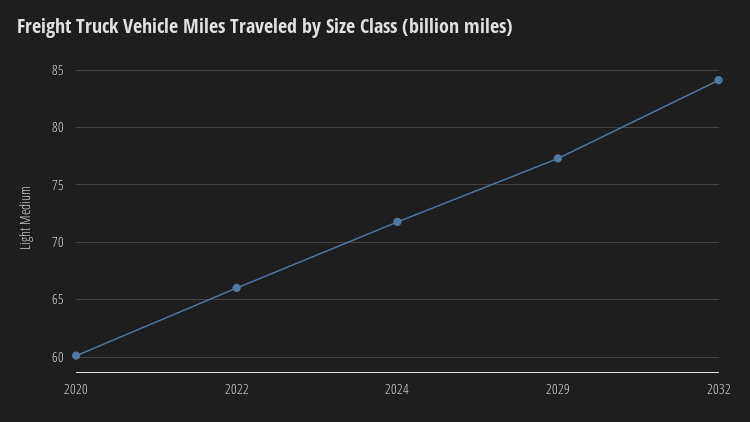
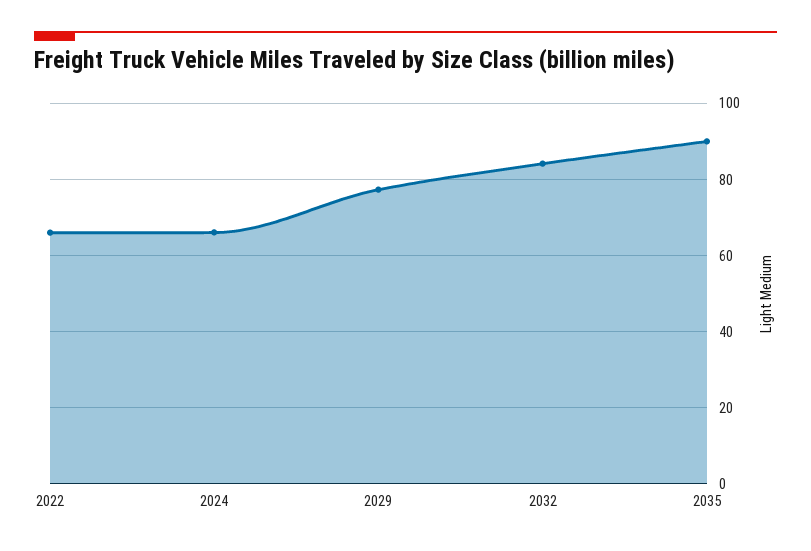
2020: 60 -> none
2024: 72 -> 66
2035: none -> 90

